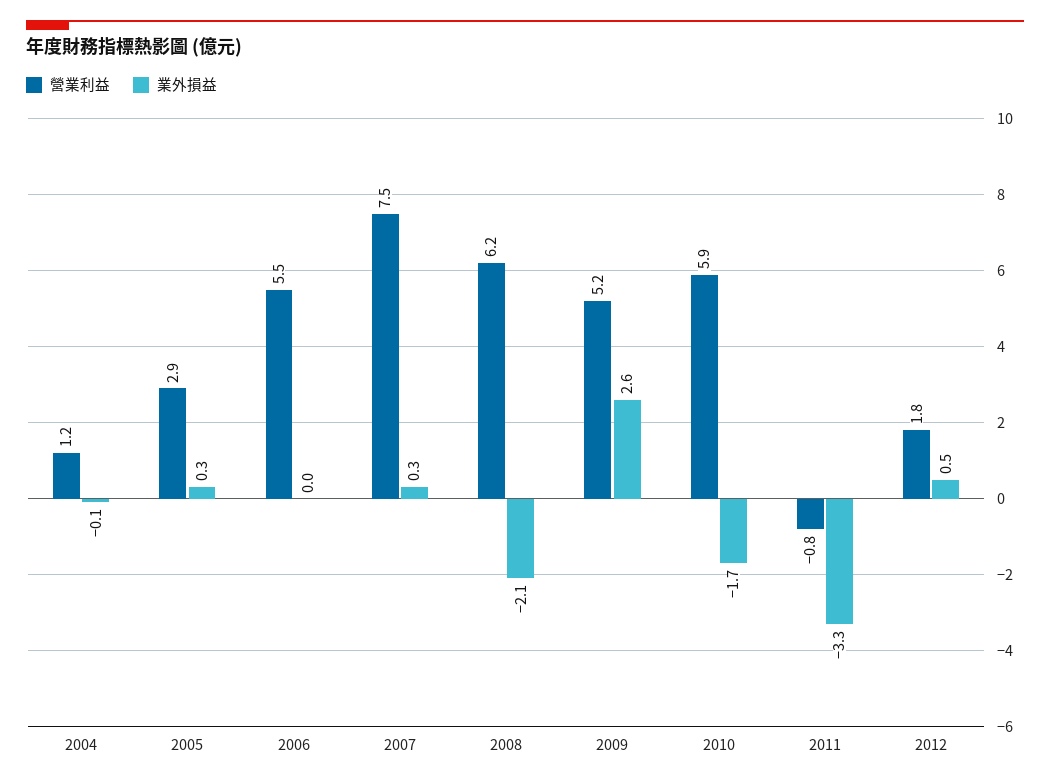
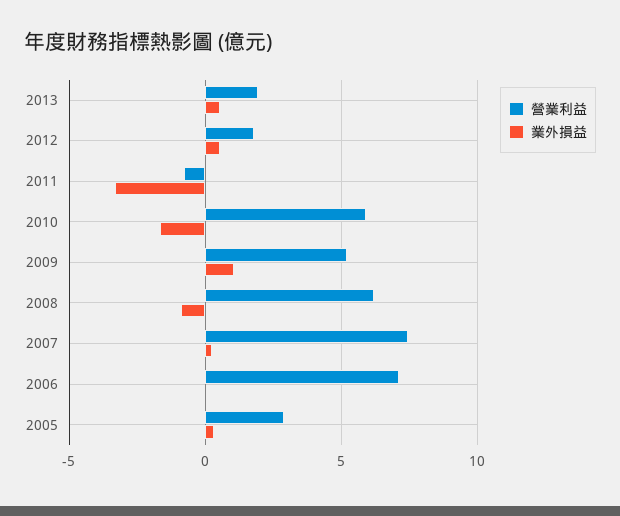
營業利益, 2004: 1.2 -> none
業外損益, 2004: -0.1 -> none
營業利益, 2006: 5.5 -> 7
業外損益, 2008: -2.1 -> -1
業外損益, 2009: 2.6 -> 1
營業利益, 2013: none -> 2
業外損益, 2013: none -> 0.5

